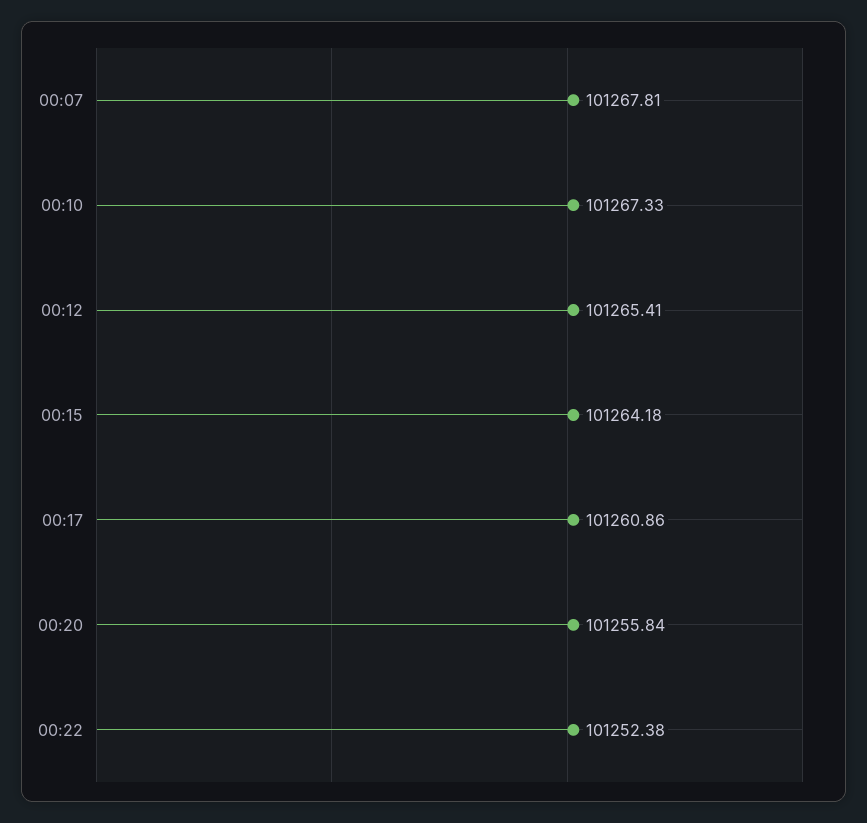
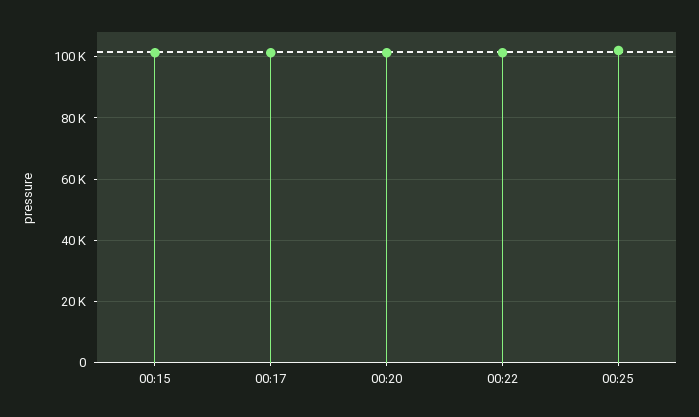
00:07: 101267.81 -> none
00:10: 101267.33 -> none
00:12: 101265.41 -> none
00:25: none -> 102000

